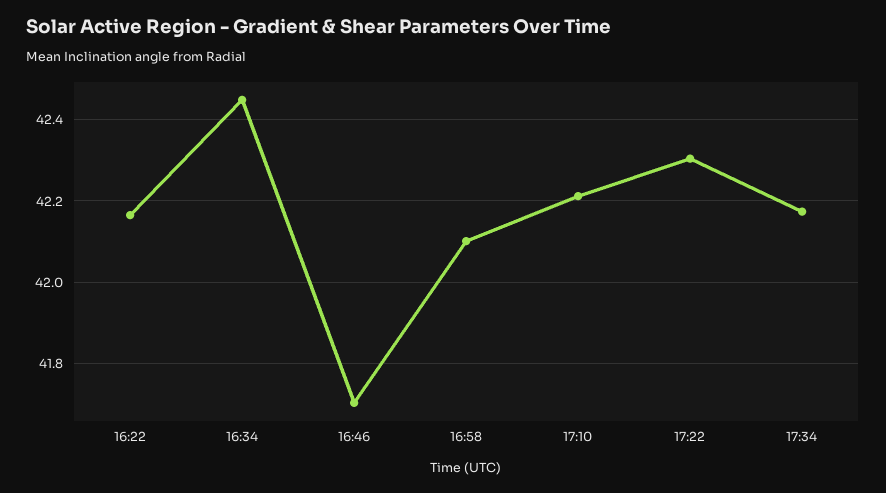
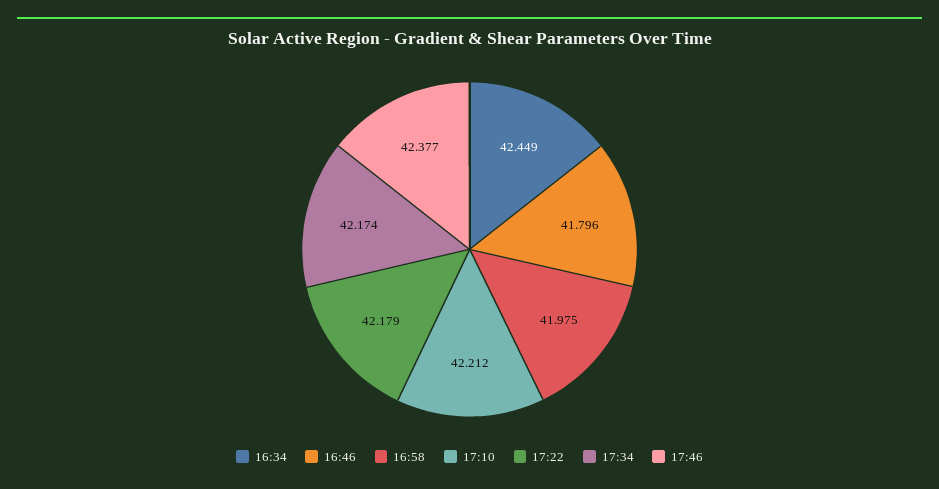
16:22: 42.16 -> none
16:46: 41.7 -> 41.796
16:58: 42.1 -> 41.975
17:22: 42.3 -> 42.179
17:46: none -> 42.377

